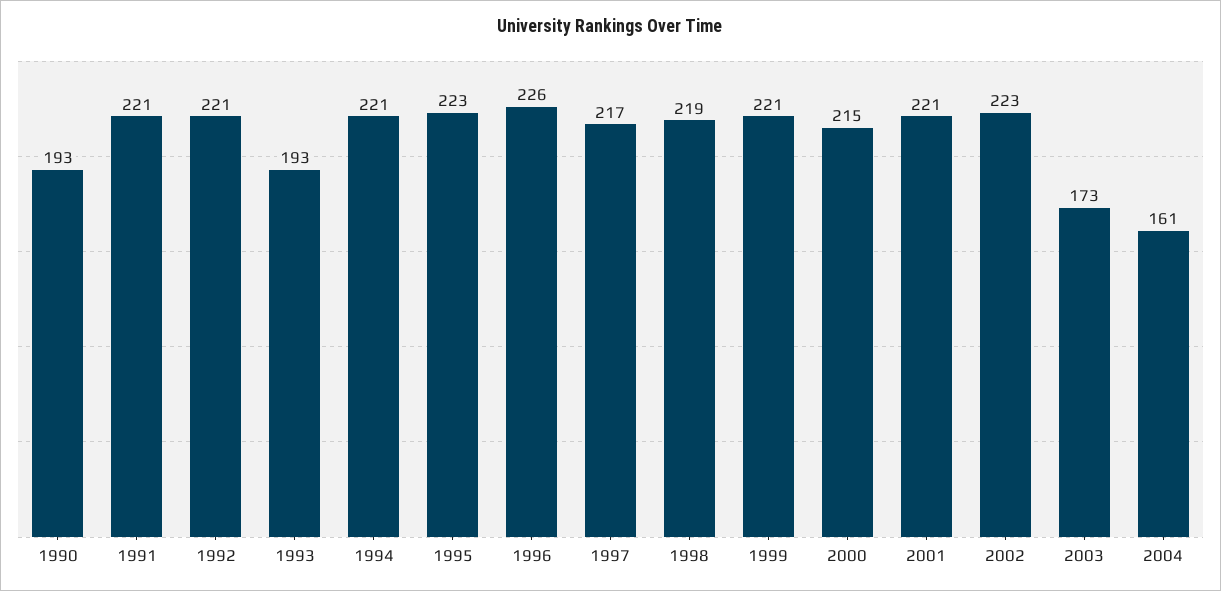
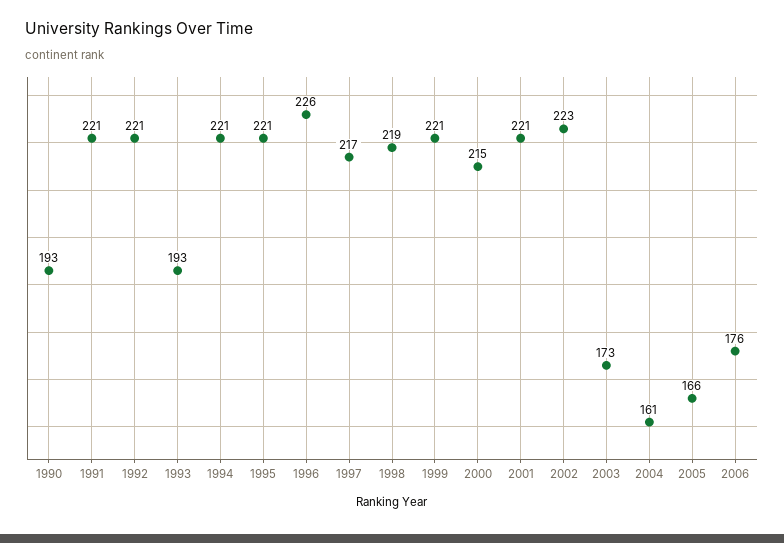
1995: 223 -> 221
2005: none -> 166
2006: none -> 176

